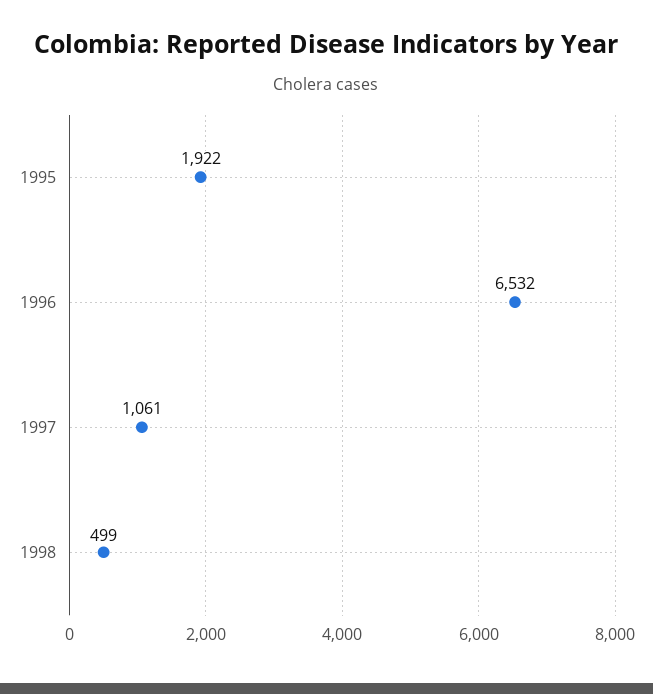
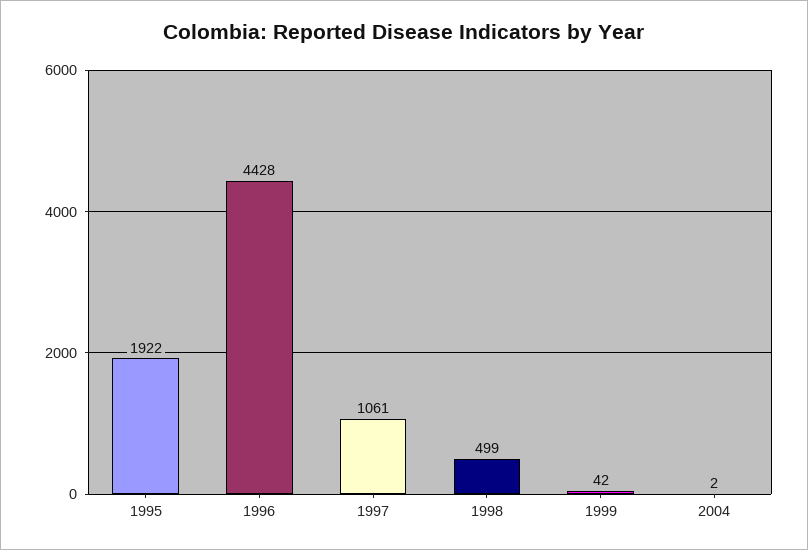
1996: 6532 -> 4428
1999: none -> 42
2004: none -> 2

